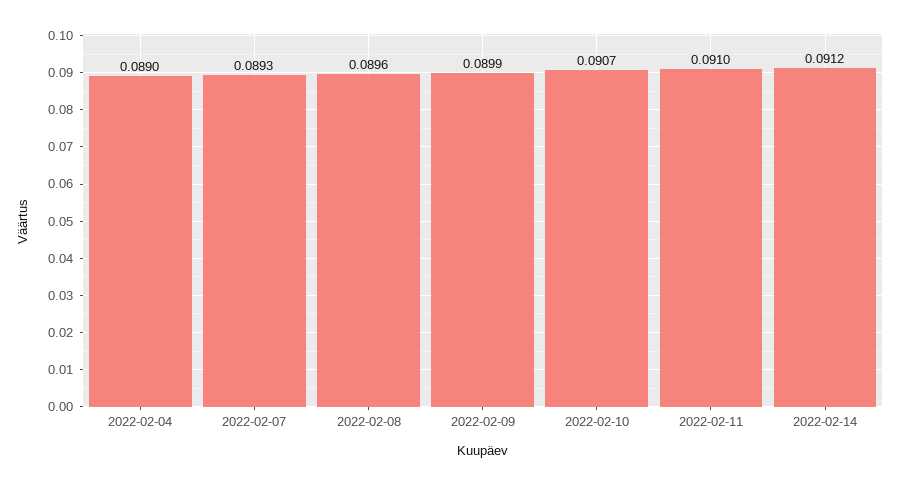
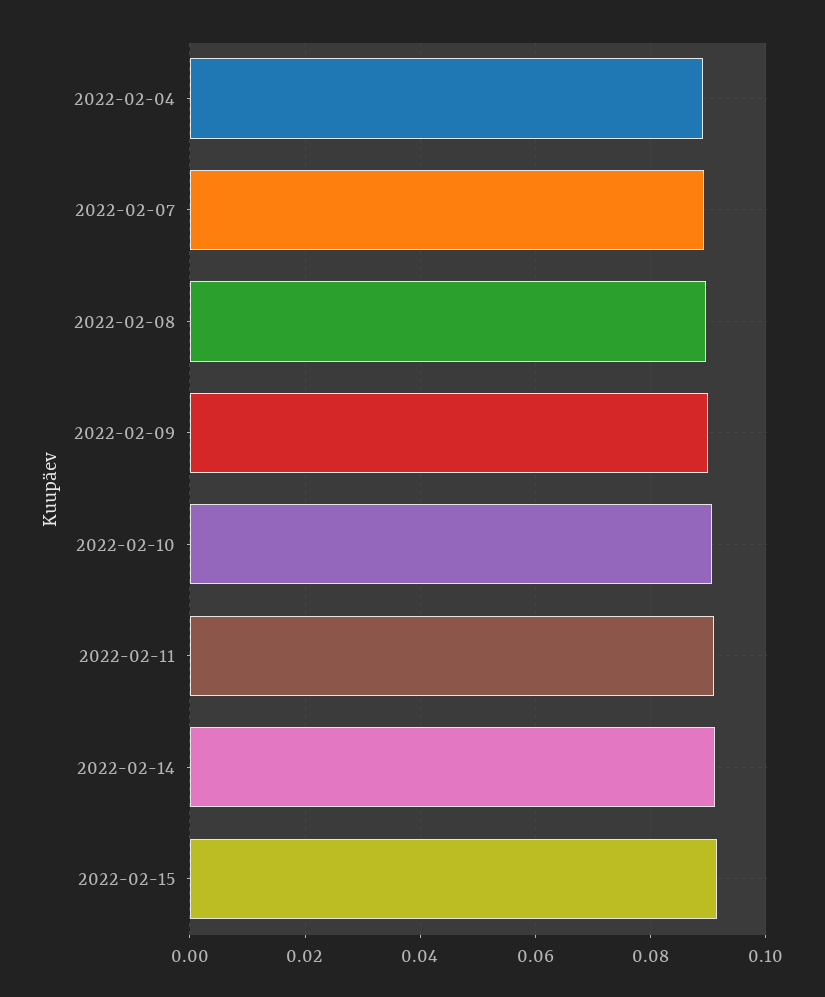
2022-02-15: none -> 0.092

